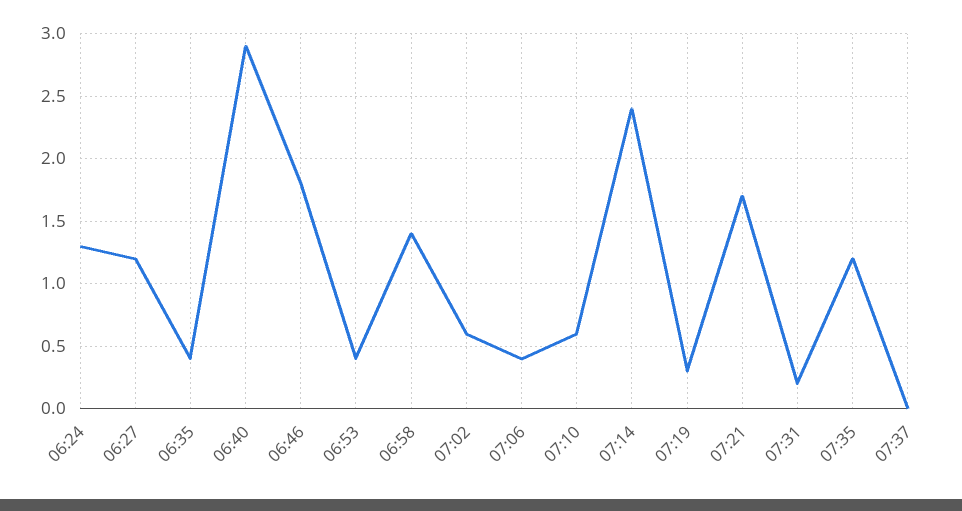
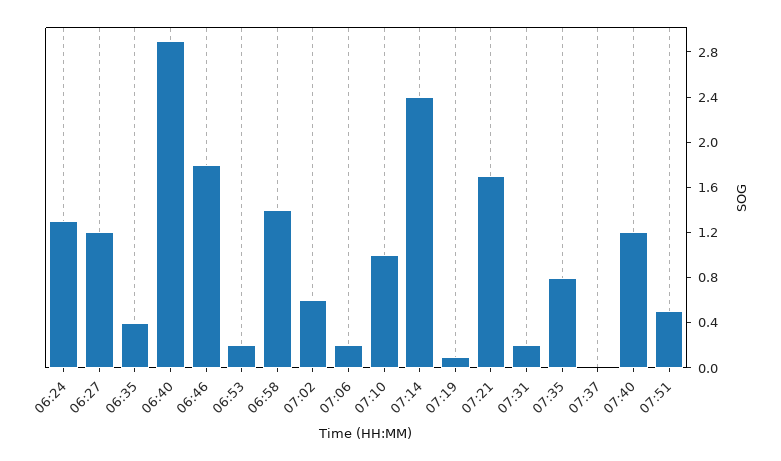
06:53: 0.4 -> 0.2
07:06: 0.4 -> 0.2
07:10: 0.6 -> 1
07:19: 0.3 -> 0.1
07:35: 1.2 -> 0.8
07:40: none -> 1.2
07:51: none -> 0.5

